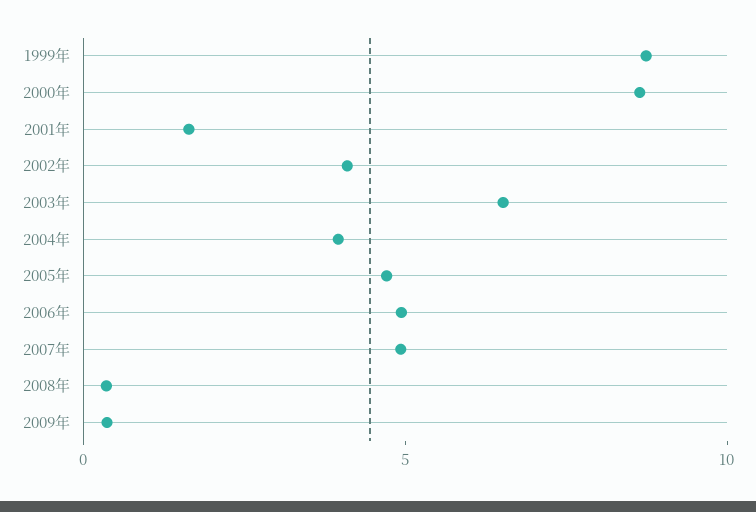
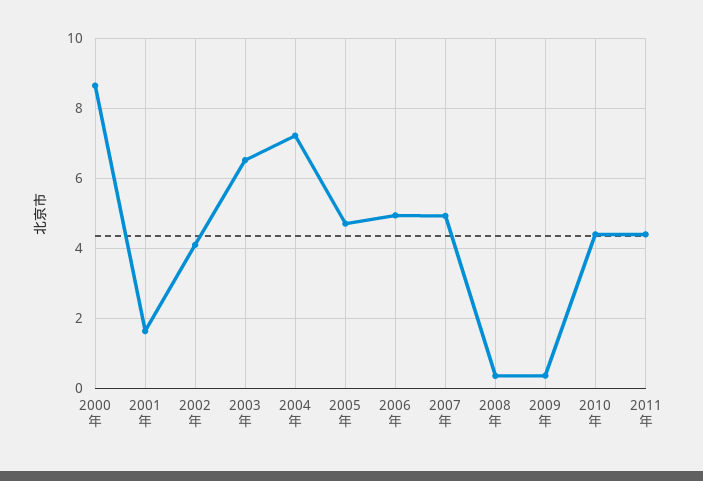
1999年: 9 -> none
2004年: 4 -> 7.2
2010年: none -> 4.4
2011年: none -> 4.4

